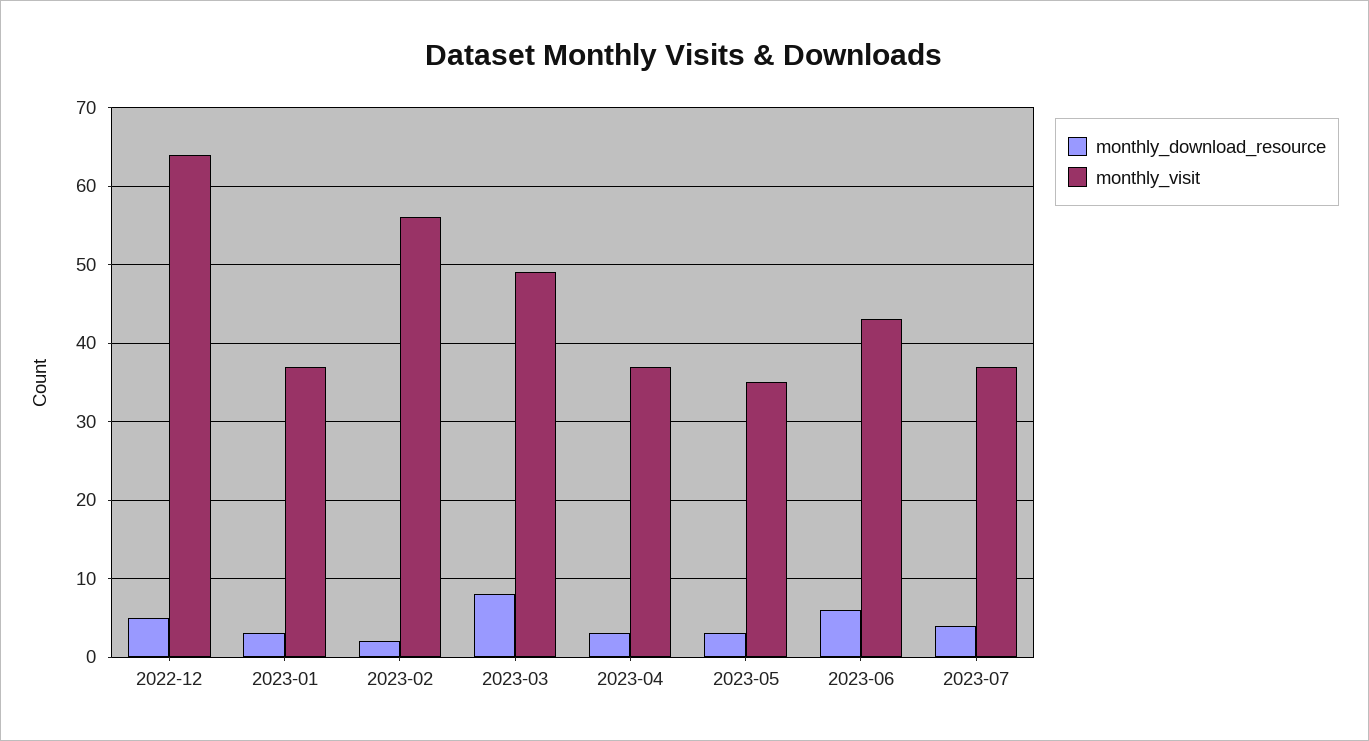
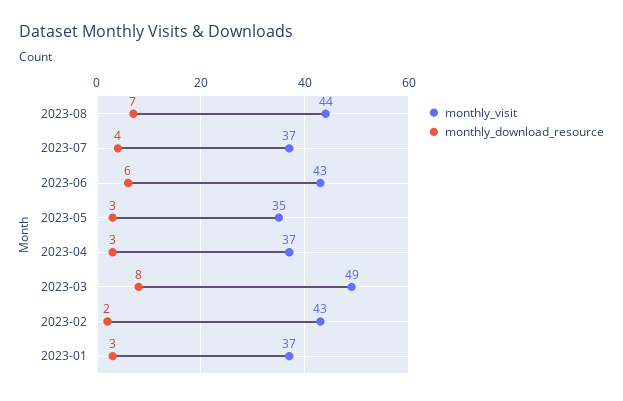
monthly_download_resource, 2022-12: 5 -> none
monthly_visit, 2022-12: 64 -> none
monthly_visit, 2023-02: 56 -> 43
monthly_visit, 2023-08: none -> 44
monthly_download_resource, 2023-08: none -> 7

